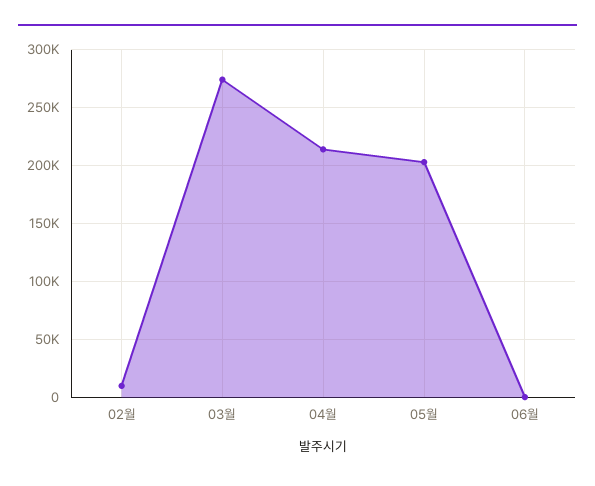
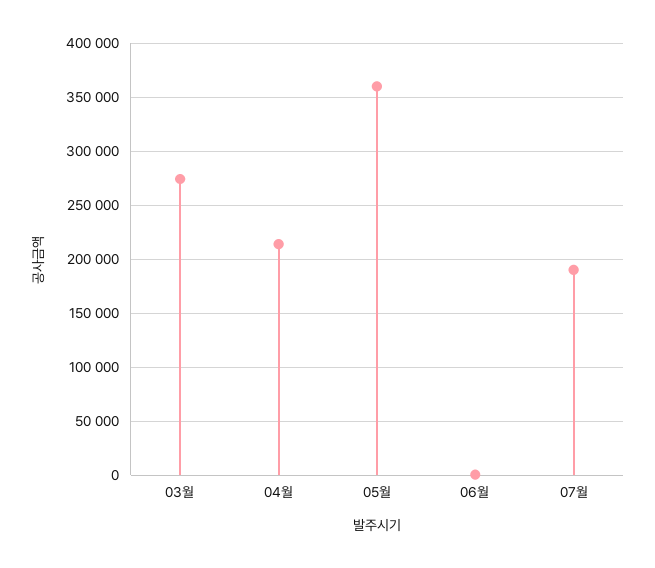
02월: 10000 -> none
05월: 200000 -> 360000
07월: none -> 190000

